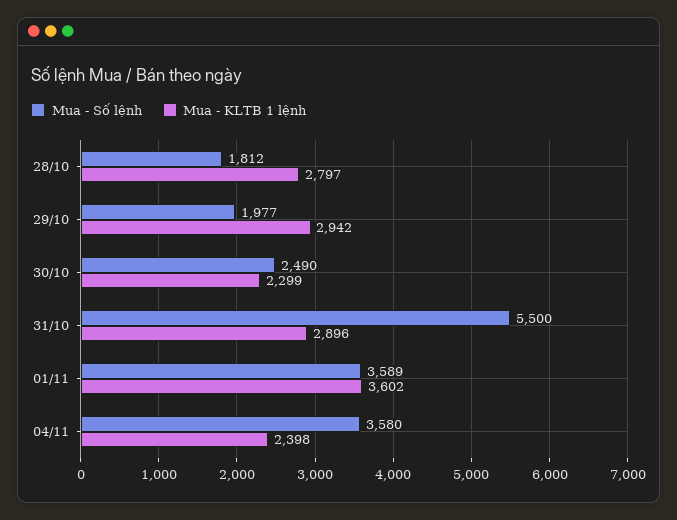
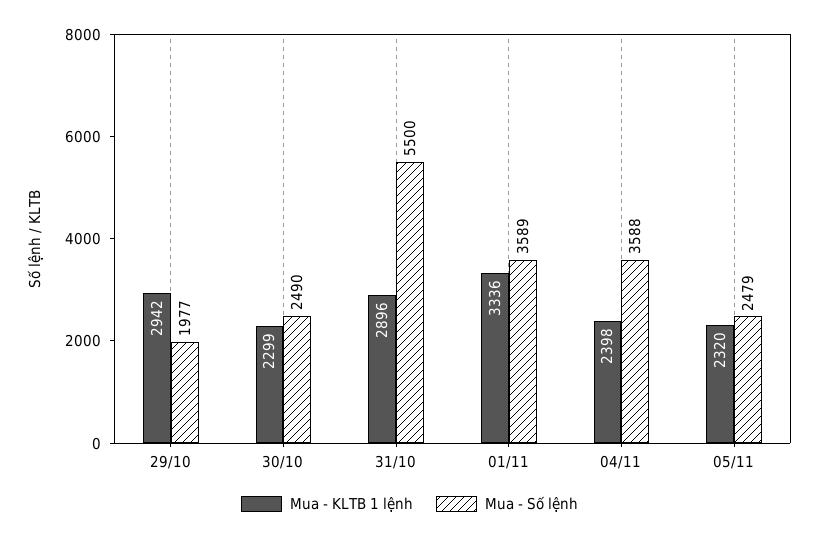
Mua - Số lệnh, 28/10: 1812 -> none
Mua - KLTB 1 lệnh, 28/10: 2797 -> none
Mua - KLTB 1 lệnh, 01/11: 3602 -> 3336
Mua - Số lệnh, 04/11: 3580 -> 3588
Mua - KLTB 1 lệnh, 05/11: none -> 2320
Mua - Số lệnh, 05/11: none -> 2479

